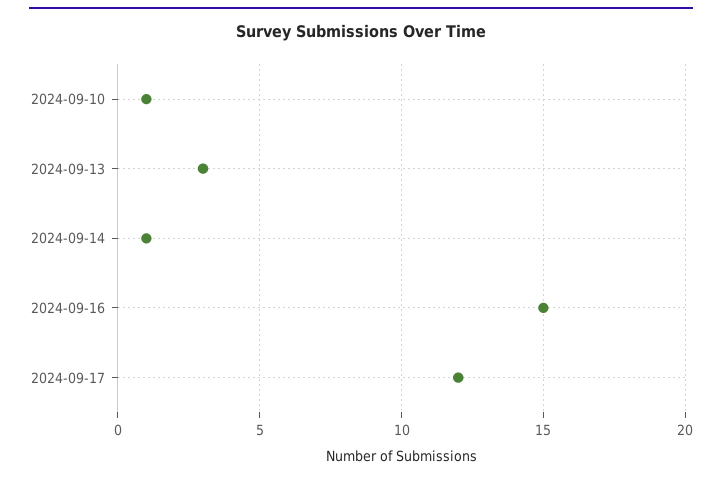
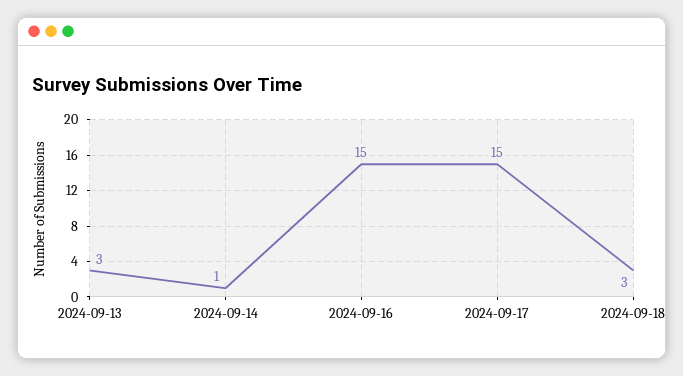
2024-09-10: 1 -> none
2024-09-17: 12 -> 15
2024-09-18: none -> 3

